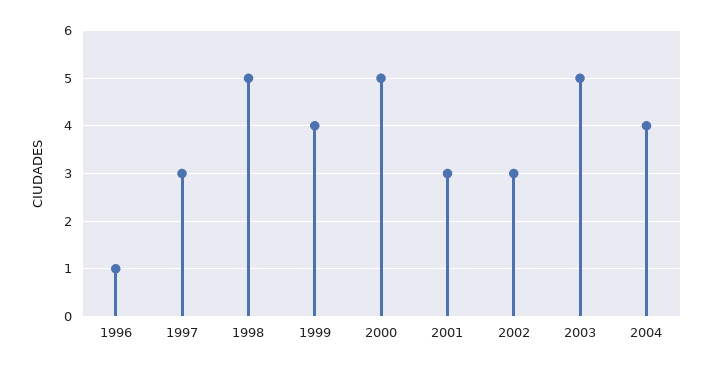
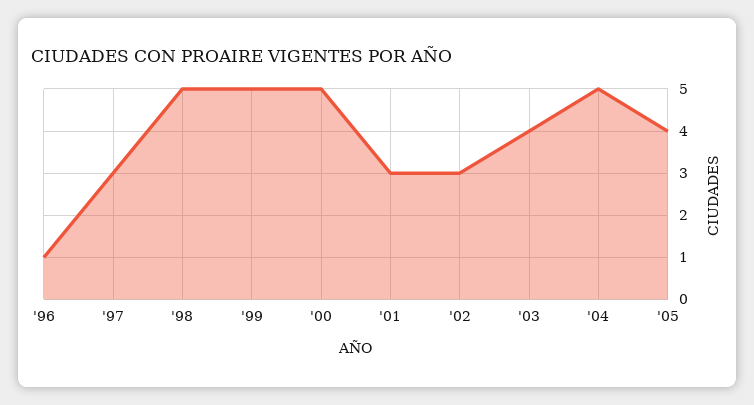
1999: 4 -> 5
2003: 5 -> 4
2004: 4 -> 5
'05: none -> 4

